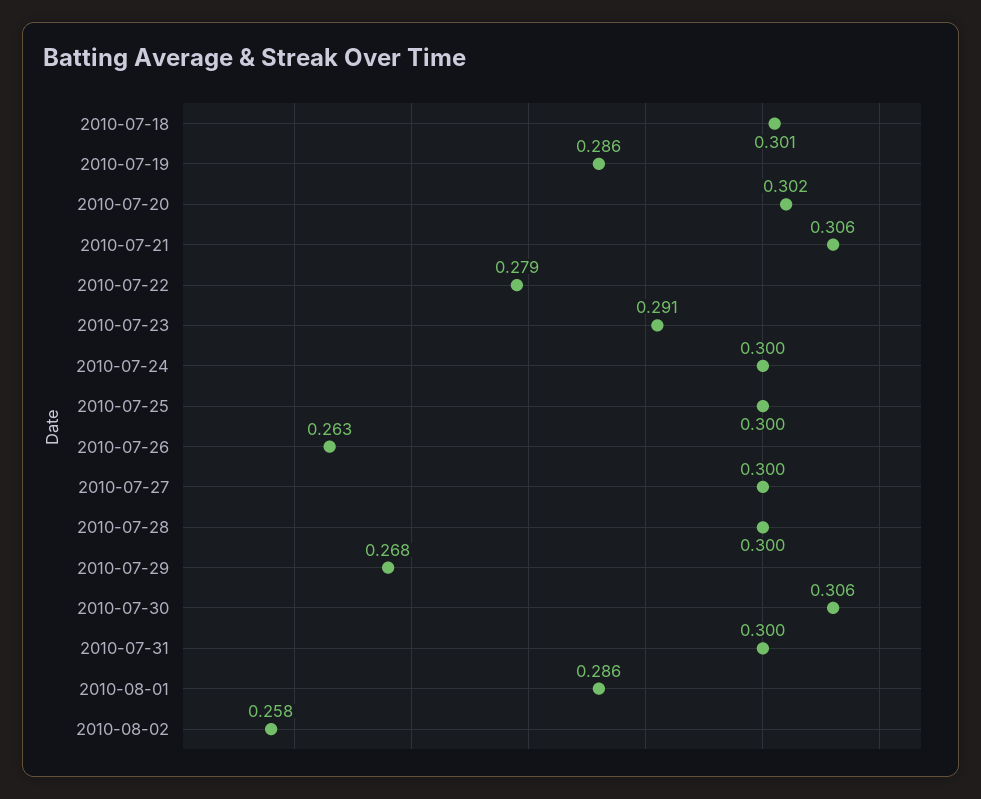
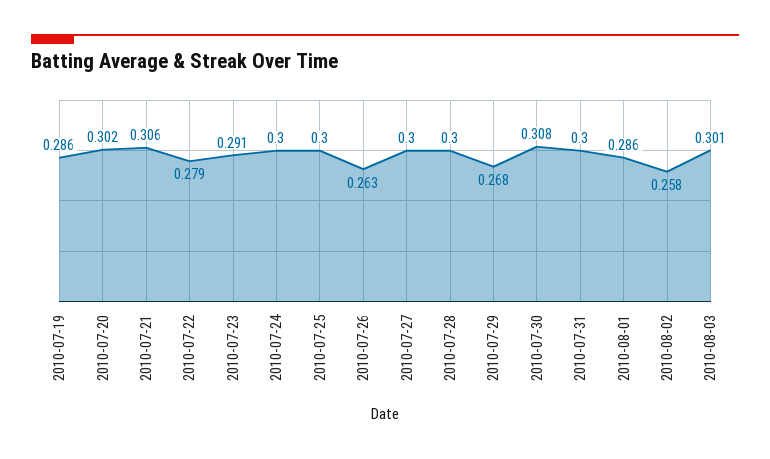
2010-07-18: 0.301 -> none
2010-07-30: 0.306 -> 0.308
2010-08-03: none -> 0.301

